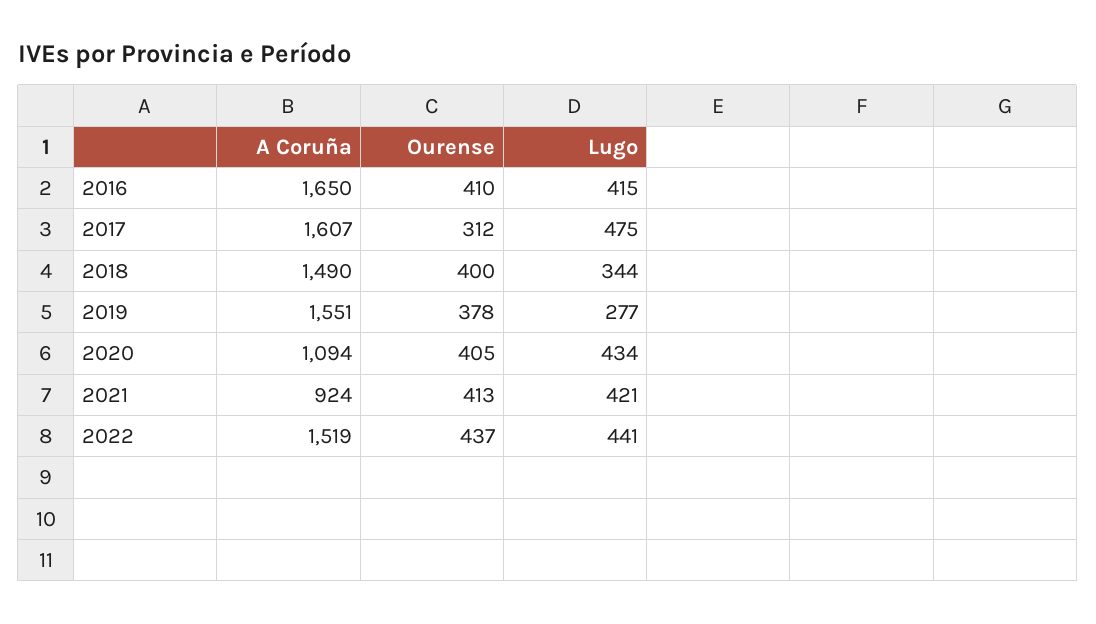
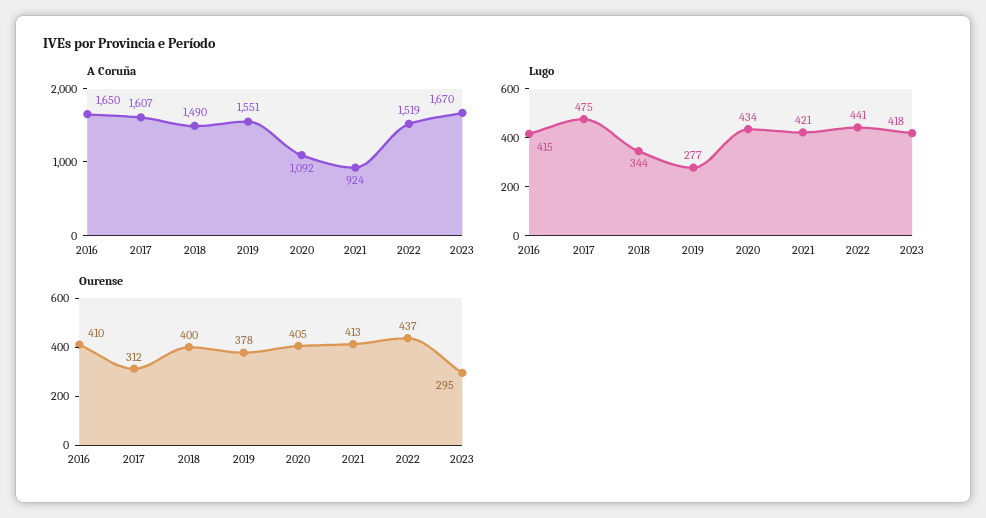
A Coruña, 2020: 1094 -> 1092
A Coruña, 2023: none -> 1670
Lugo, 2023: none -> 418
Ourense, 2023: none -> 295

